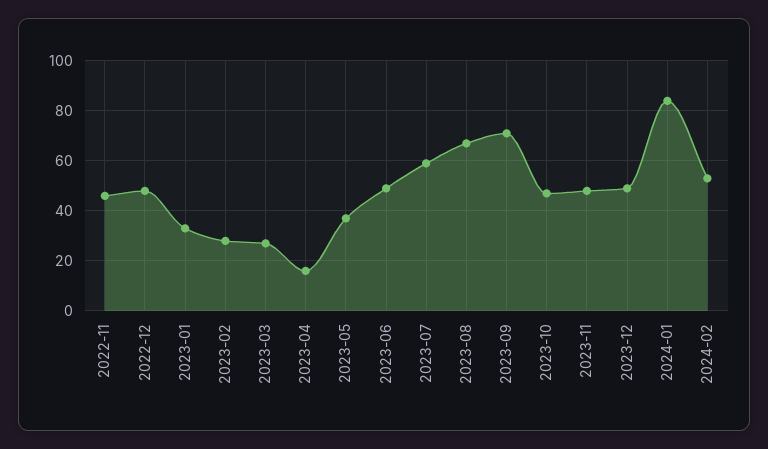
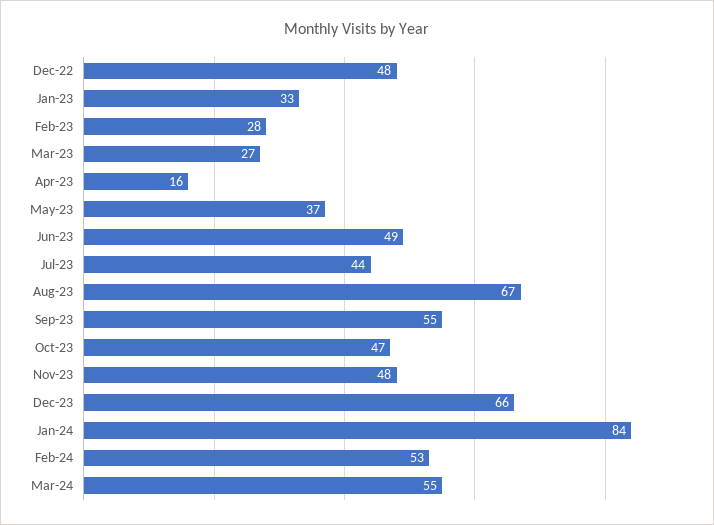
2022-11: 45 -> none
2023-07: 60 -> 44
2023-09: 70 -> 55
2023-12: 50 -> 66
Mar-24: none -> 55

